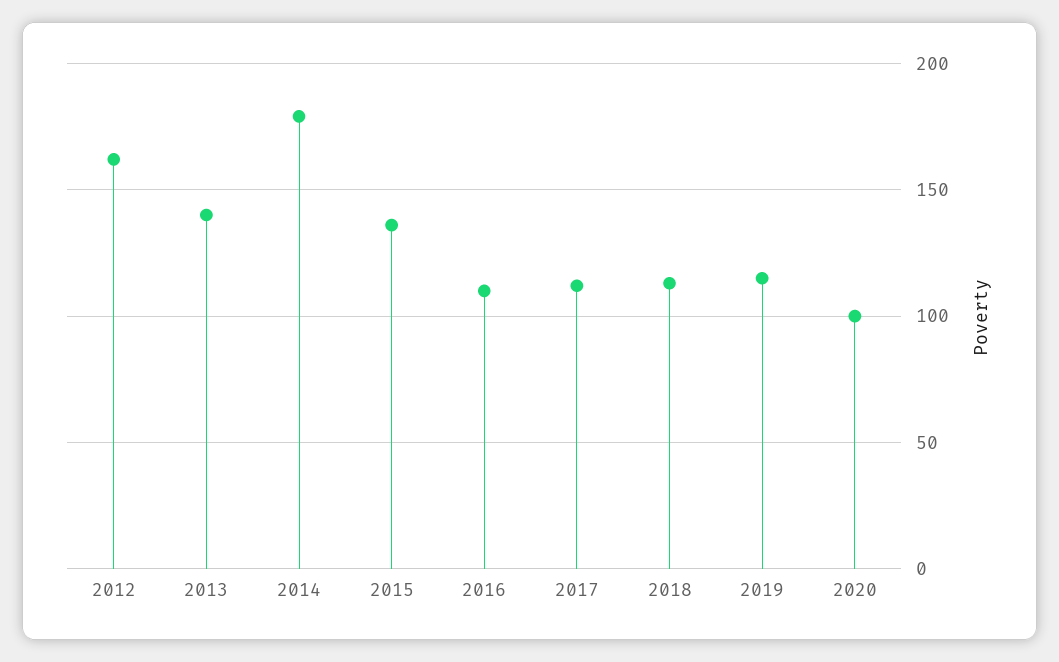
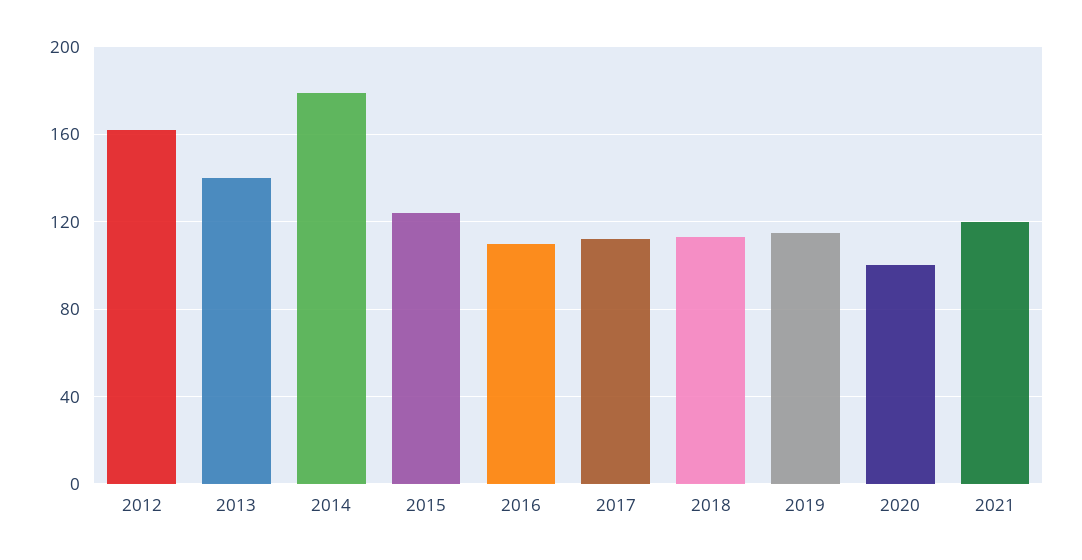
2015: 135 -> 125
2021: none -> 120

